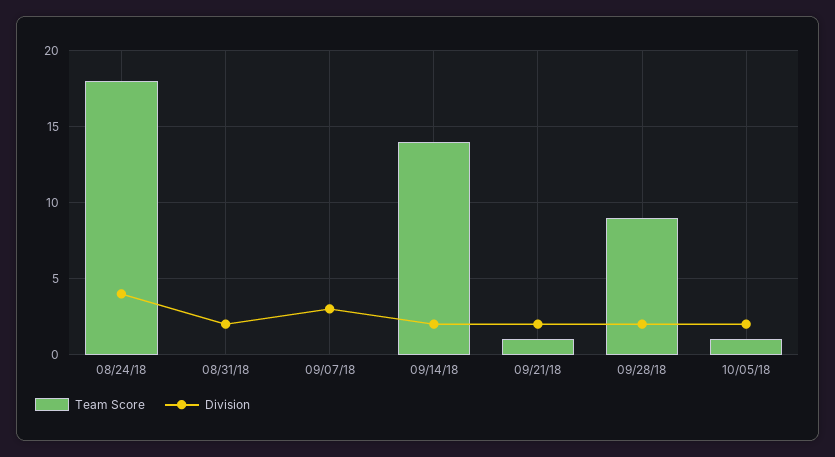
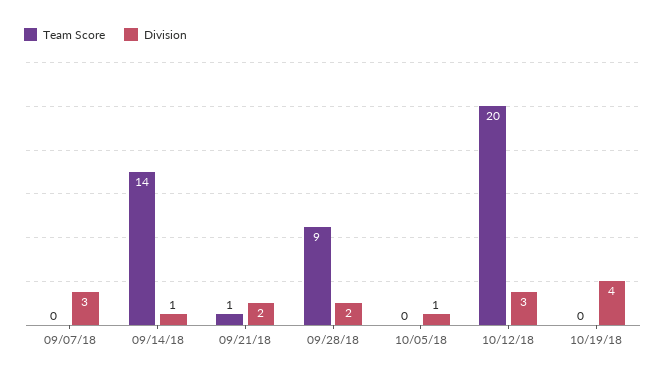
Team Score, 08/24/18: 18 -> none
Division, 08/24/18: 4 -> none
Team Score, 08/31/18: 0 -> none
Division, 08/31/18: 2 -> none
Division, 09/14/18: 2 -> 1
Team Score, 10/05/18: 1 -> 0
Division, 10/05/18: 2 -> 1
Team Score, 10/12/18: none -> 20
Division, 10/12/18: none -> 3
Team Score, 10/19/18: none -> 0
Division, 10/19/18: none -> 4

